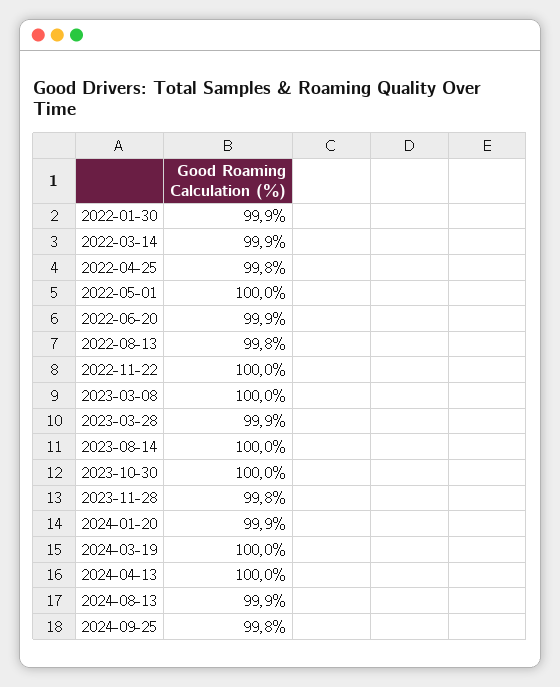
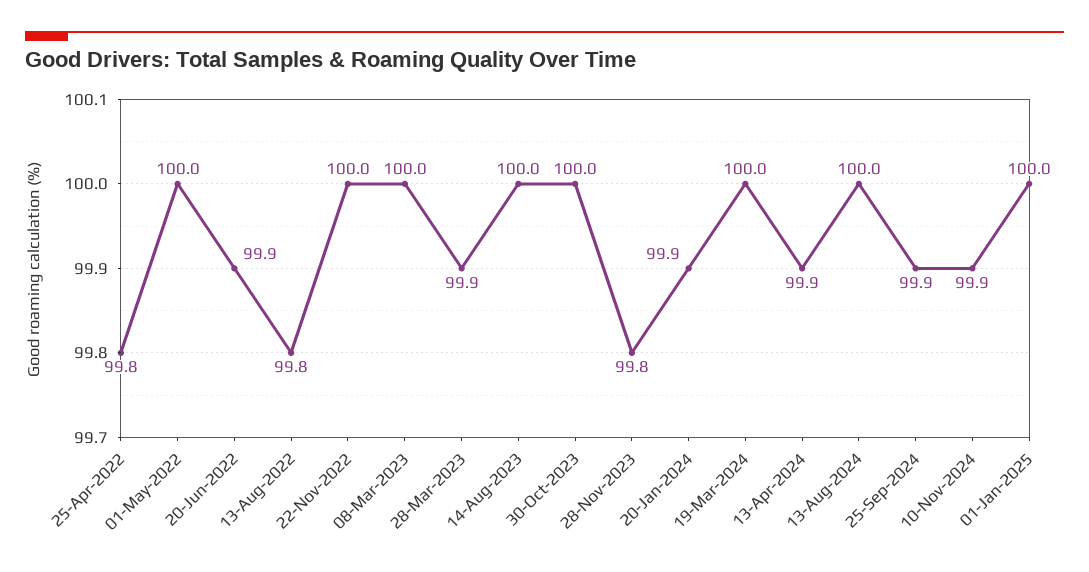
2022-01-30: 99.9 -> none
2022-03-14: 99.9 -> none
2024-04-13: 100 -> 99.9
2024-08-13: 99.9 -> 100
2024-09-25: 99.8 -> 99.9
10-Nov-2024: none -> 99.9
01-Jan-2025: none -> 100

